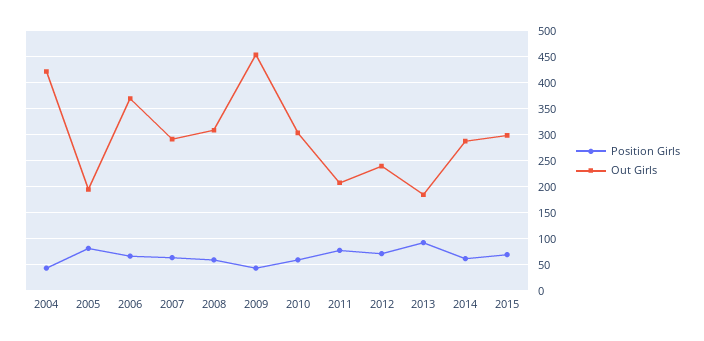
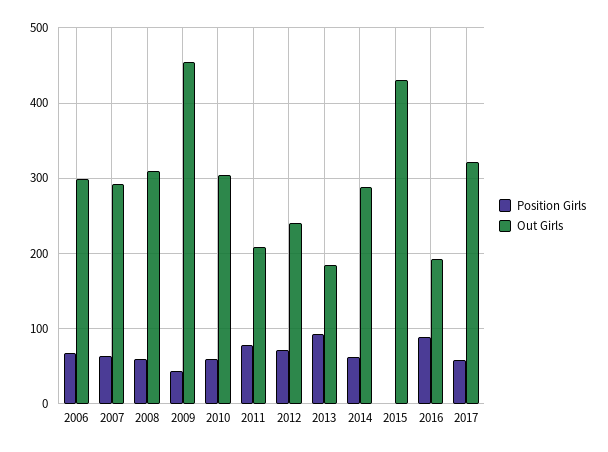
Position Girls, 2004: 50 -> none
Out Girls, 2004: 425 -> none
Position Girls, 2005: 75 -> none
Out Girls, 2005: 200 -> none
Out Girls, 2006: 375 -> 300
Position Girls, 2015: 75 -> 0
Out Girls, 2015: 300 -> 430
Position Girls, 2016: none -> 90
Out Girls, 2016: none -> 190
Position Girls, 2017: none -> 60
Out Girls, 2017: none -> 320

